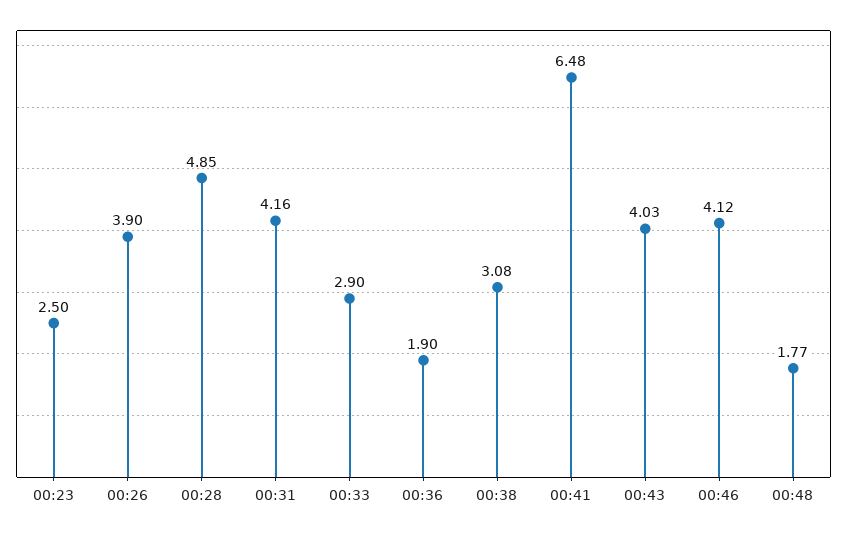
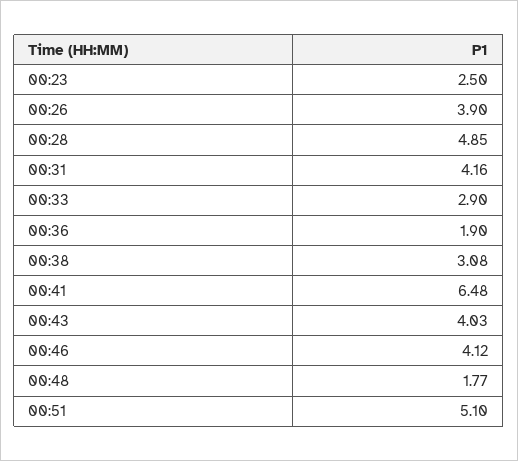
00:51: none -> 5.1

